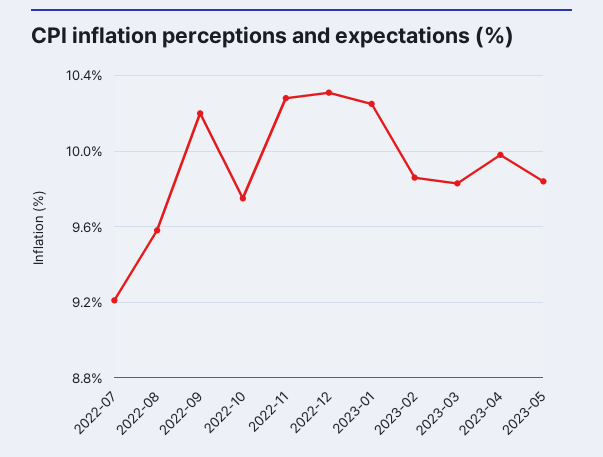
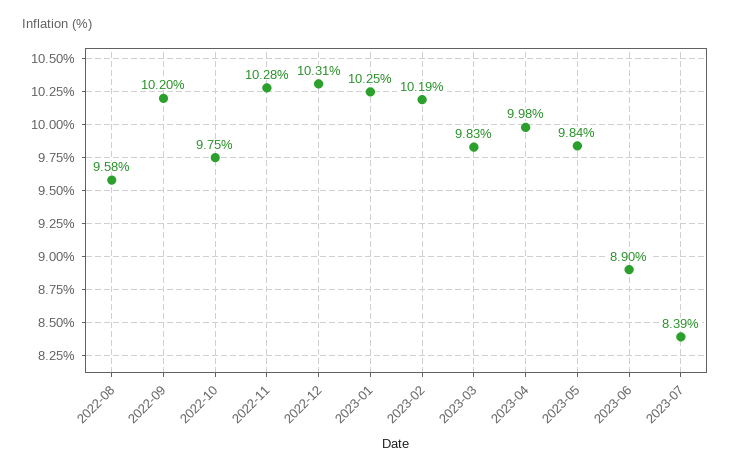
2022-07: 9.2 -> none
2023-02: 9.85 -> 10.19
2023-06: none -> 8.9
2023-07: none -> 8.39

